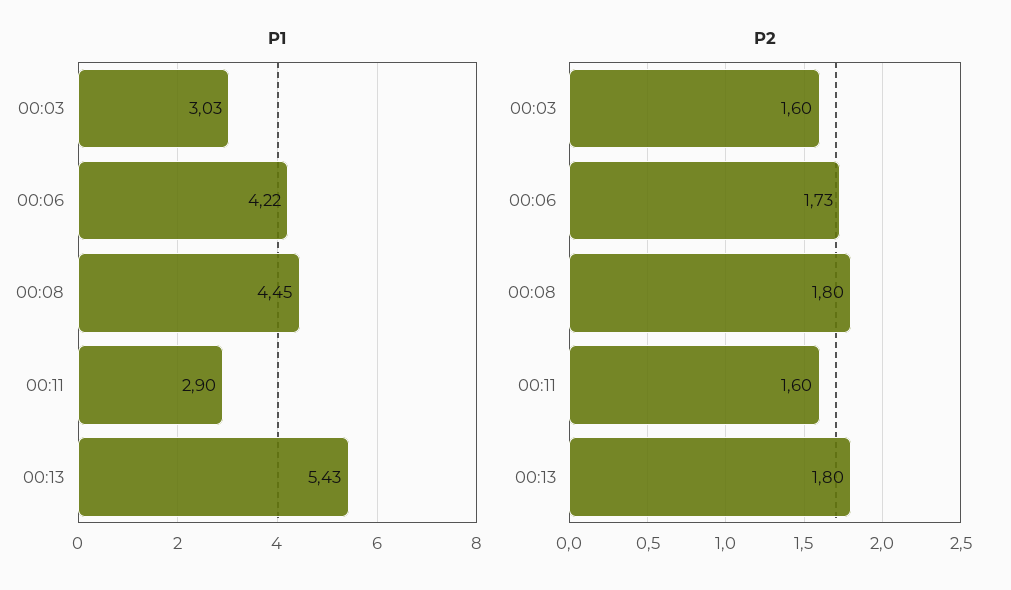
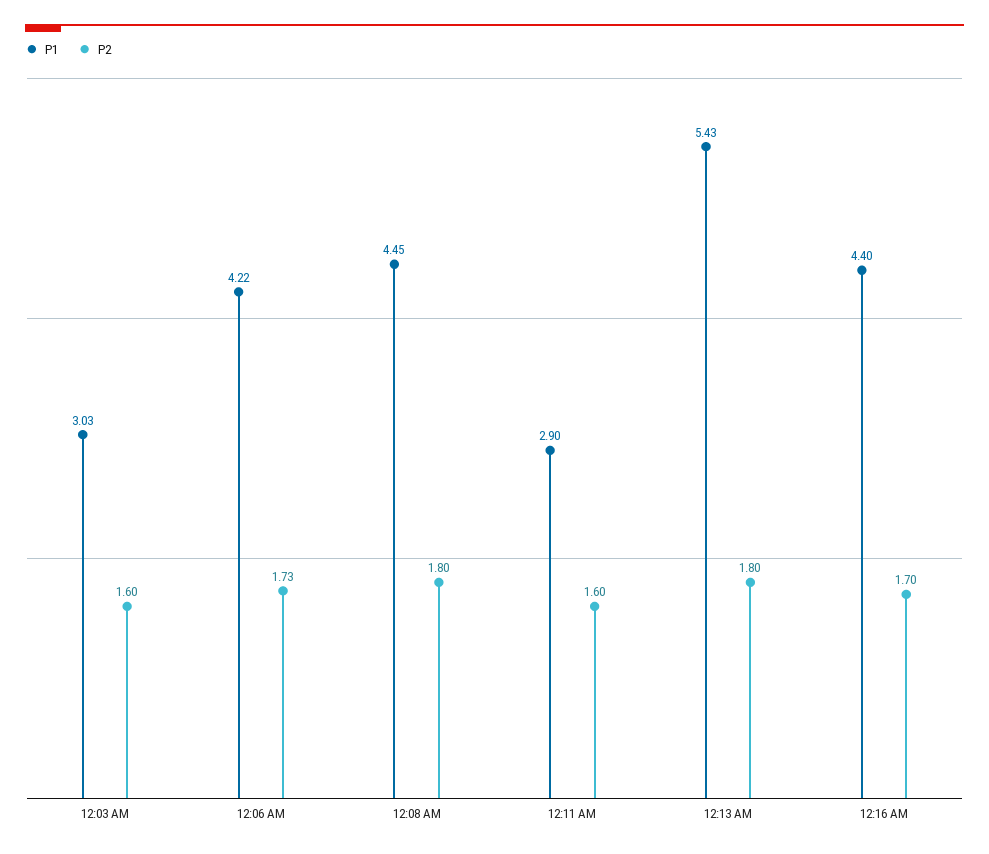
P1, 12:16 AM: none -> 4.4
P2, 12:16 AM: none -> 1.7

